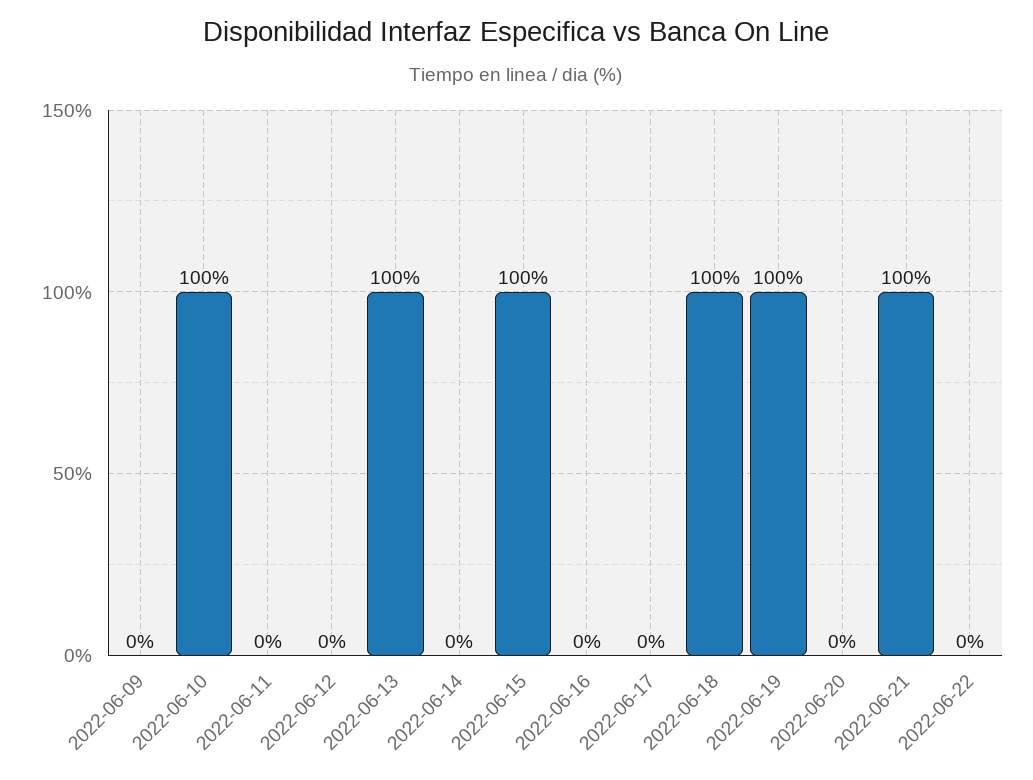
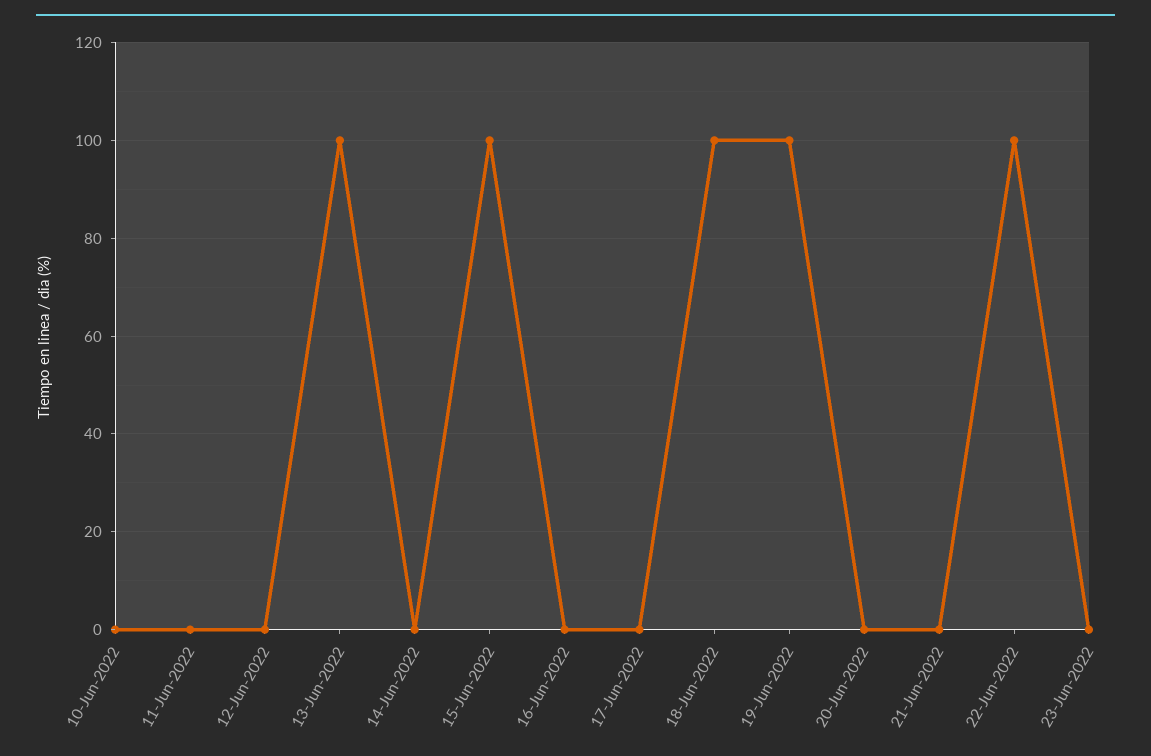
2022-06-09: 0 -> none
2022-06-10: 100 -> 0
2022-06-21: 100 -> 0
2022-06-22: 0 -> 100
23-Jun-2022: none -> 0

